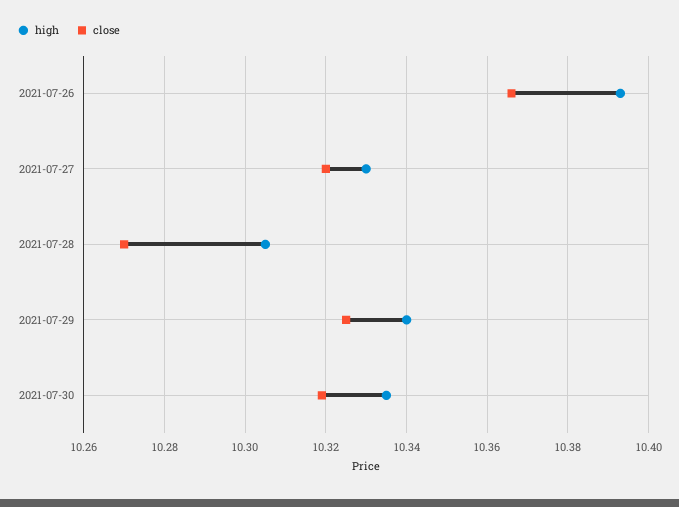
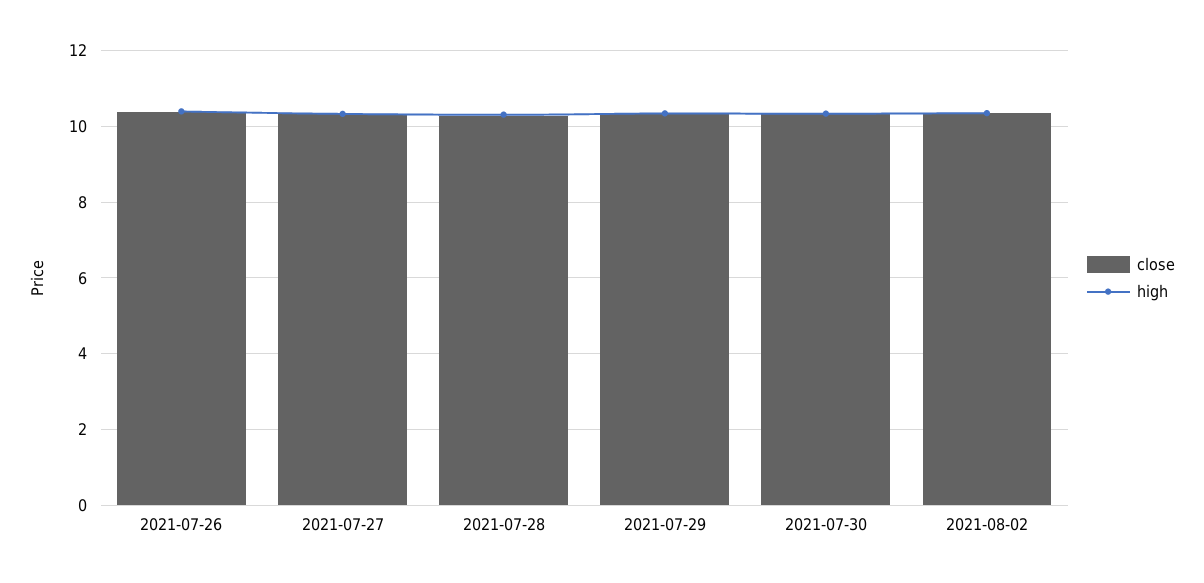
close, 2021-08-02: none -> 10.4
high, 2021-08-02: none -> 10.4

